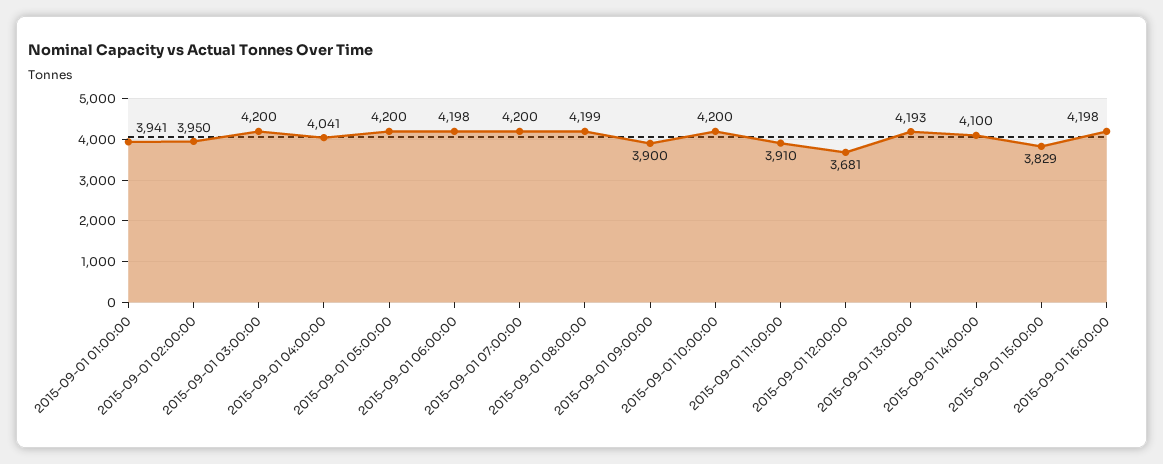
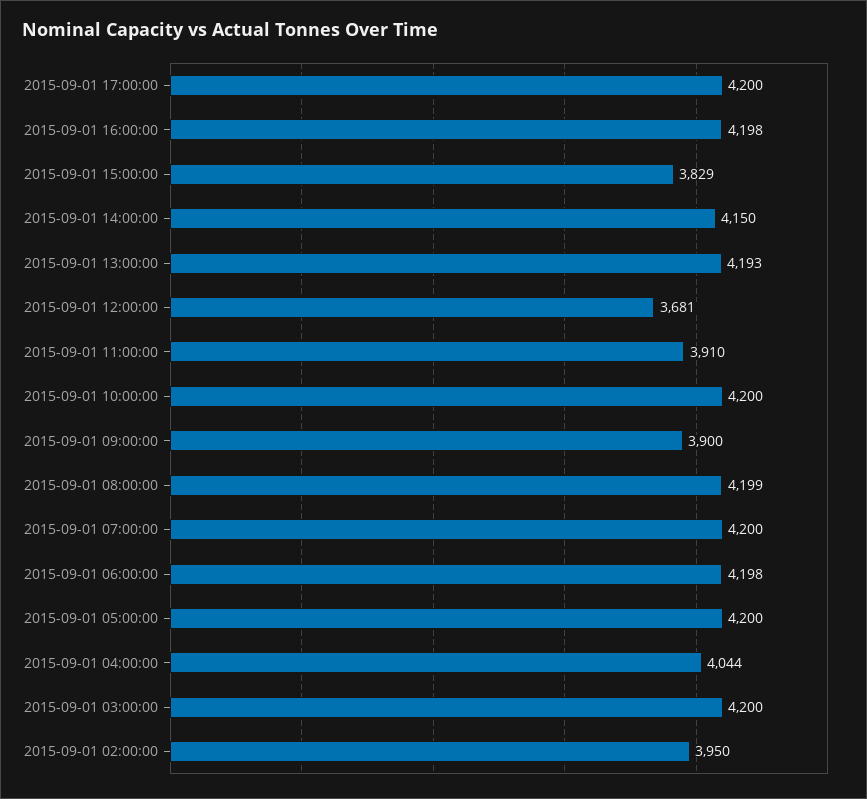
2015-09-01 01:00:00: 3941 -> none
2015-09-01 04:00:00: 4041 -> 4044
2015-09-01 14:00:00: 4100 -> 4150
2015-09-01 17:00:00: none -> 4200

